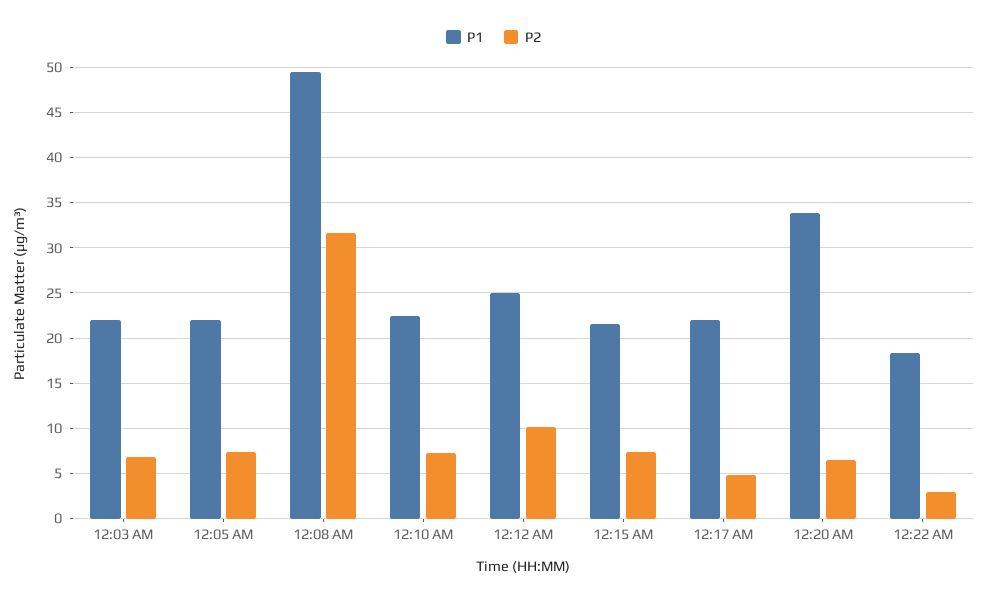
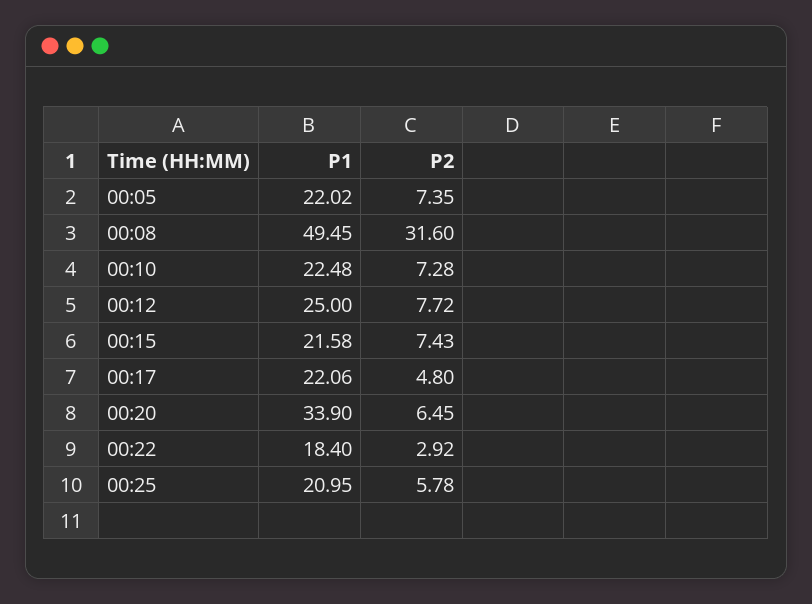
P1, 12:03 AM: 22 -> none
P2, 12:03 AM: 7 -> none
P2, 12:12 AM: 10 -> 7.72
P1, 00:25: none -> 20.95
P2, 00:25: none -> 5.78

